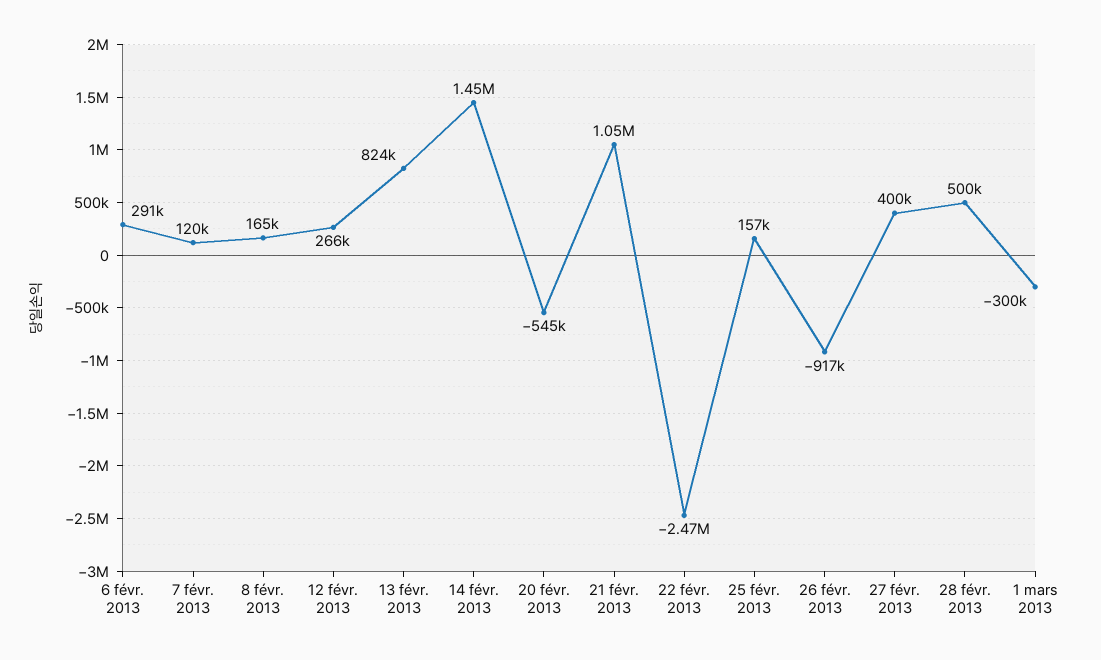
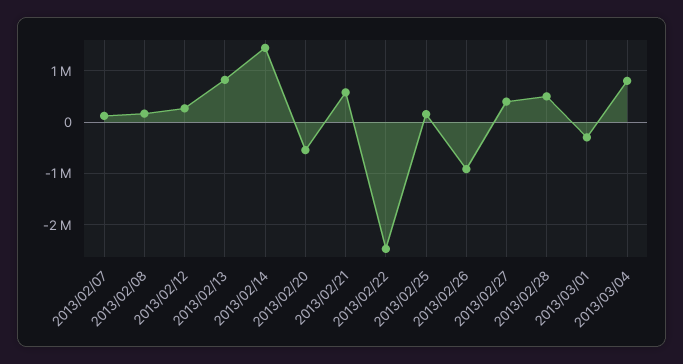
6 févr. 2013: 291000 -> none
21 févr. 2013: 1050000 -> 600000
2013/03/04: none -> 800000

